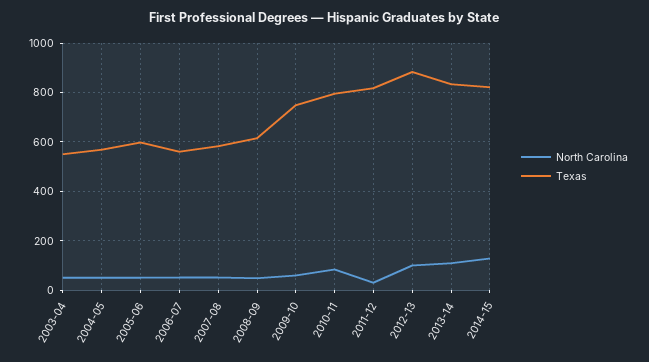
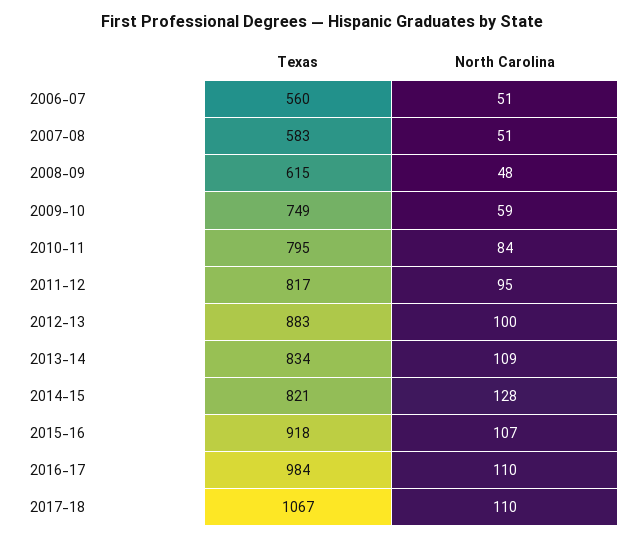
North Carolina, 2003-04: 50 -> none
Texas, 2003-04: 550 -> none
North Carolina, 2004-05: 50 -> none
Texas, 2004-05: 575 -> none
North Carolina, 2005-06: 50 -> none
Texas, 2005-06: 600 -> none
North Carolina, 2011-12: 25 -> 95
Texas, 2015-16: none -> 918
North Carolina, 2015-16: none -> 107
Texas, 2016-17: none -> 984
North Carolina, 2016-17: none -> 110
Texas, 2017-18: none -> 1067
North Carolina, 2017-18: none -> 110

